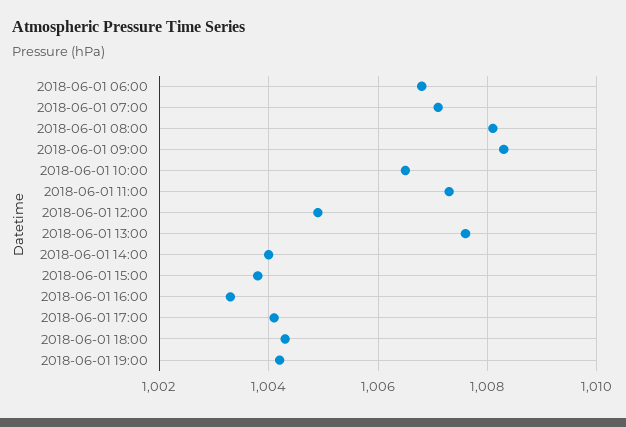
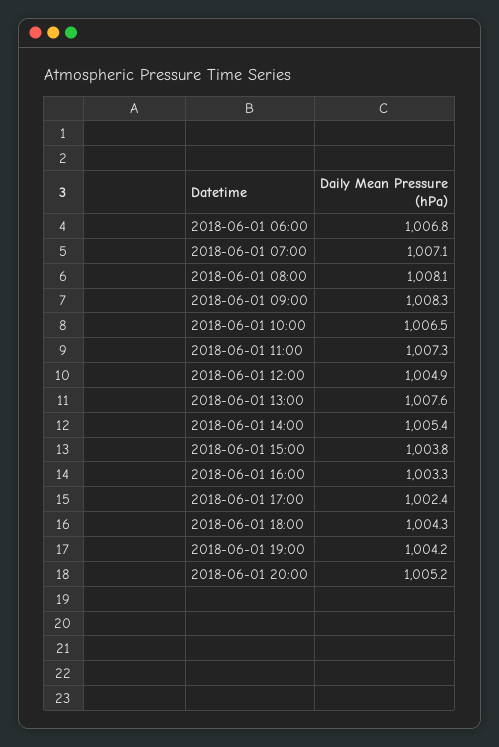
2018-06-01 14:00: 1004 -> 1005.4
2018-06-01 17:00: 1004 -> 1002.4
2018-06-01 20:00: none -> 1005.2

